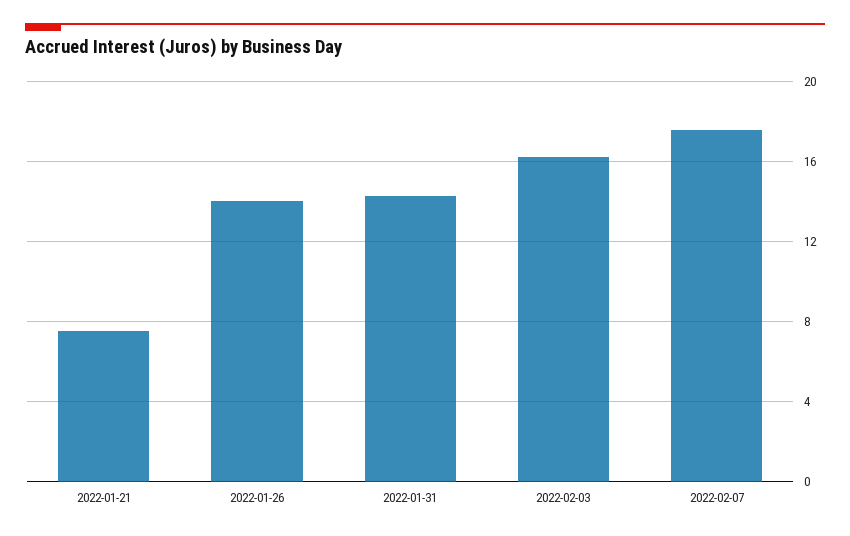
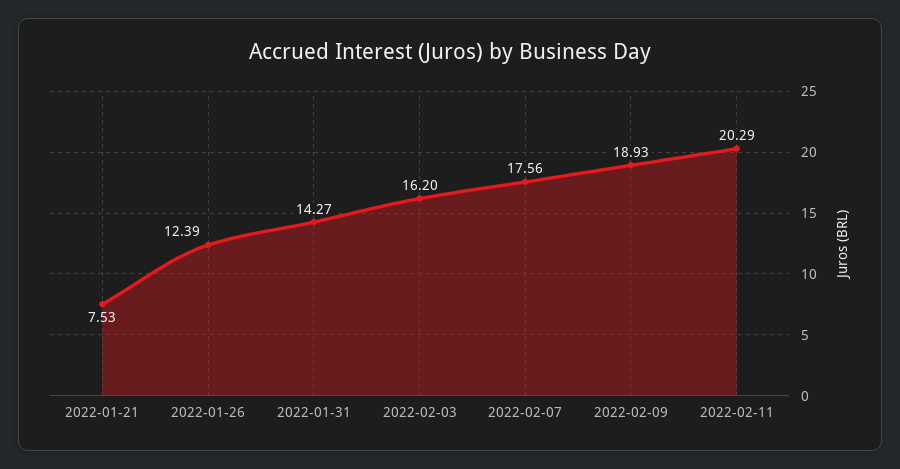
2022-01-26: 14 -> 12.39
2022-02-09: none -> 18.93
2022-02-11: none -> 20.29

